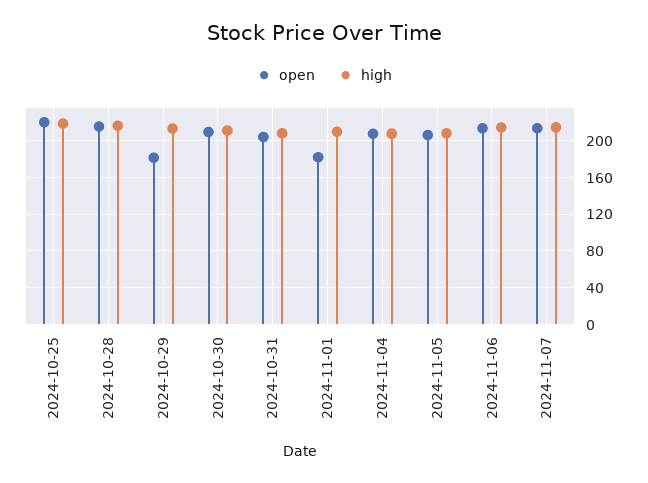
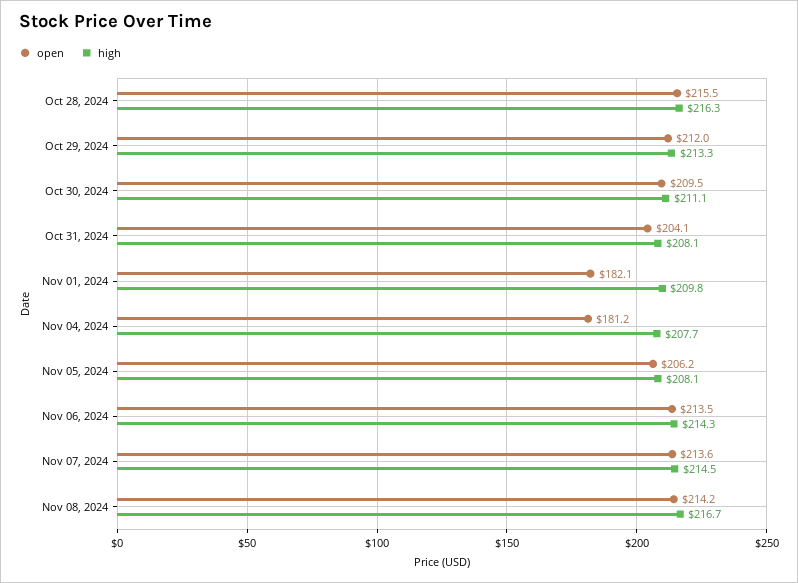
open, 2024-10-25: 220 -> none
high, 2024-10-25: 220 -> none
open, 2024-10-29: 180 -> 212
open, 2024-11-04: 210 -> 181.2
open, Nov 08, 2024: none -> 214.2
high, Nov 08, 2024: none -> 216.7

